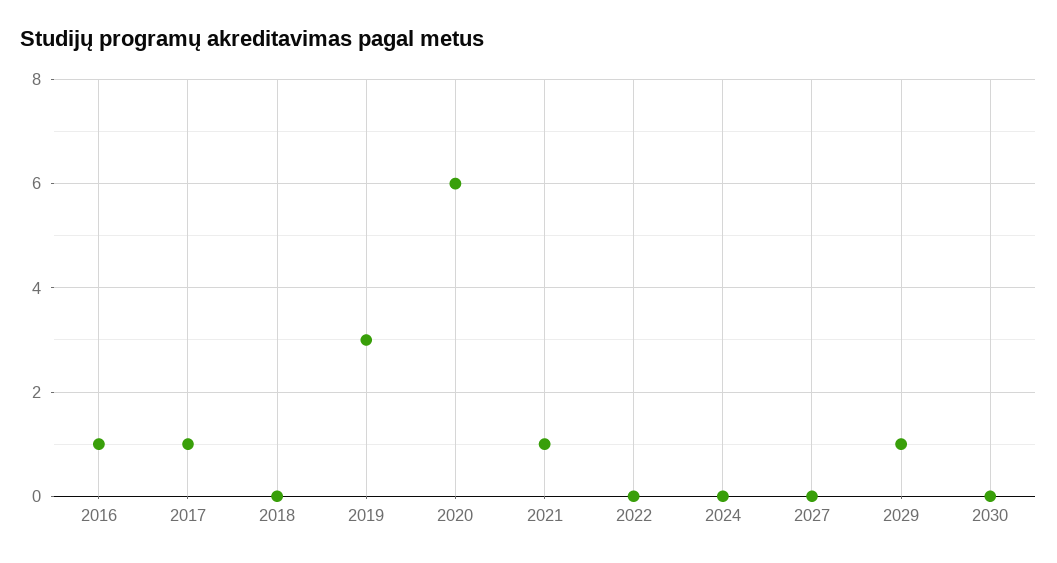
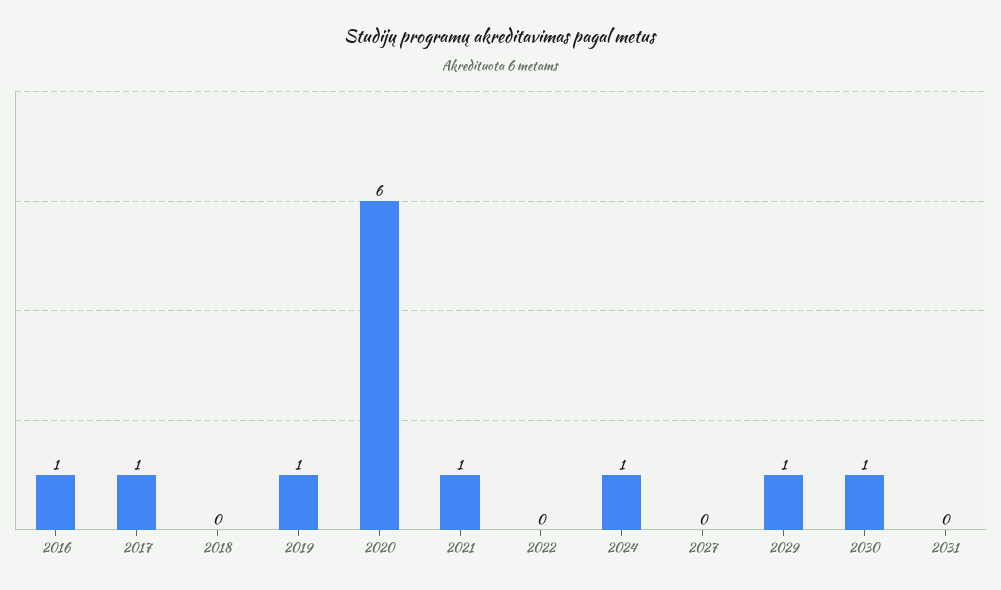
2019: 3 -> 1
2024: 0 -> 1
2030: 0 -> 1
2031: none -> 0

